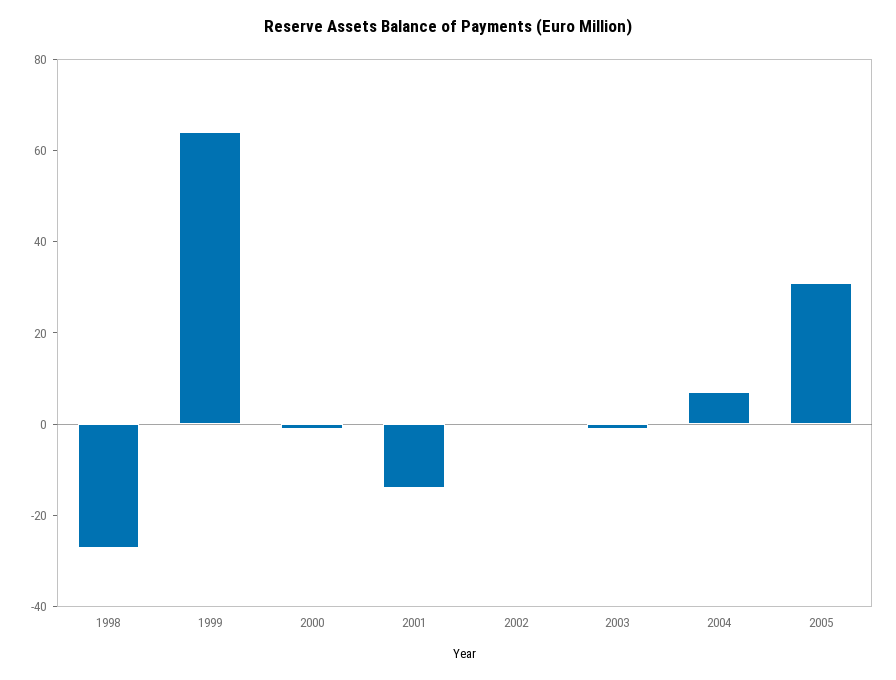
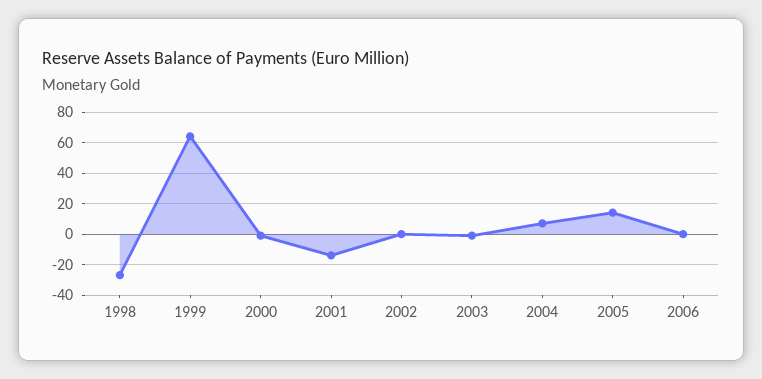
2005: 30 -> 15
2006: none -> 0

